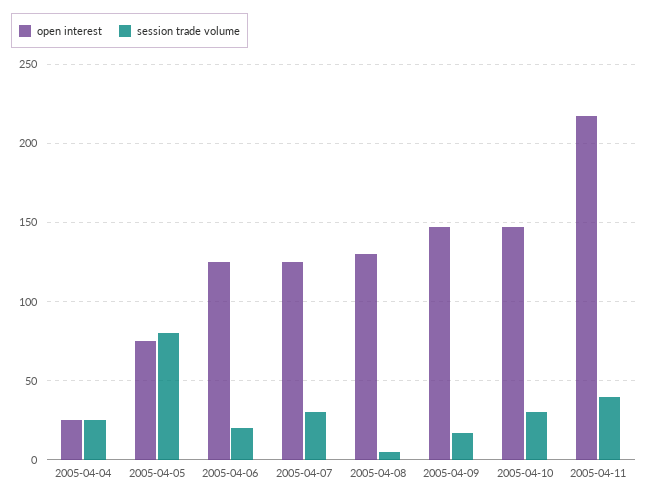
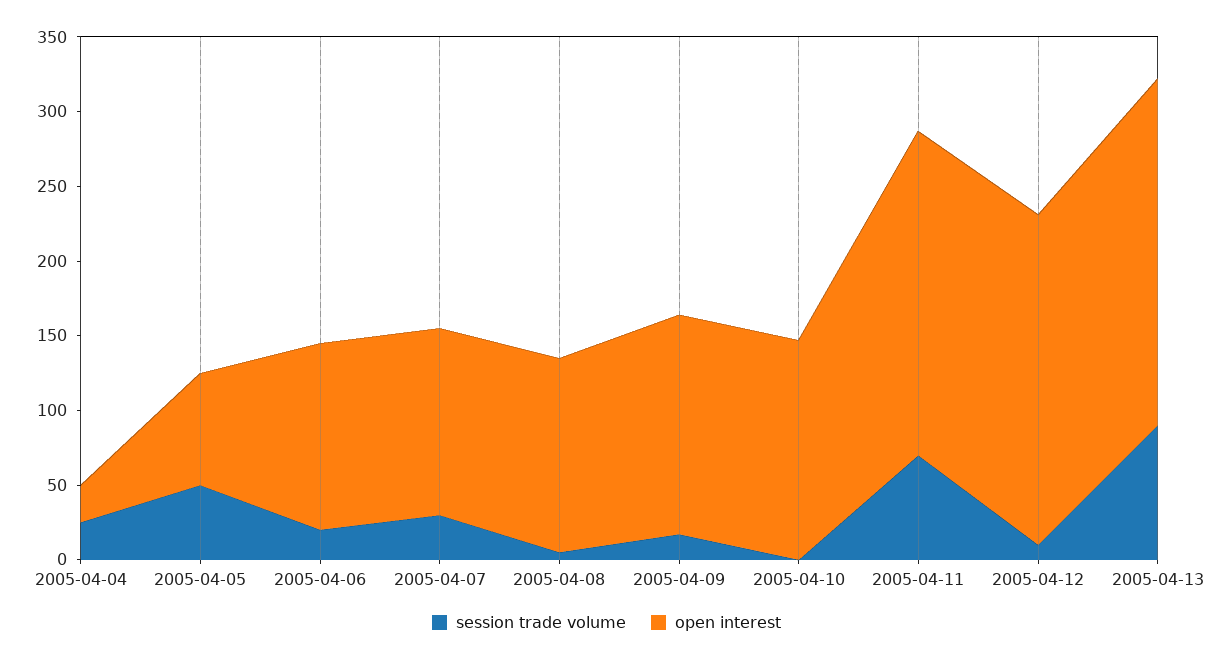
session trade volume, 2005-04-05: 80 -> 50
session trade volume, 2005-04-10: 30 -> 0
session trade volume, 2005-04-11: 40 -> 70
session trade volume, 2005-04-12: none -> 10
open interest, 2005-04-12: none -> 220
session trade volume, 2005-04-13: none -> 90
open interest, 2005-04-13: none -> 230

